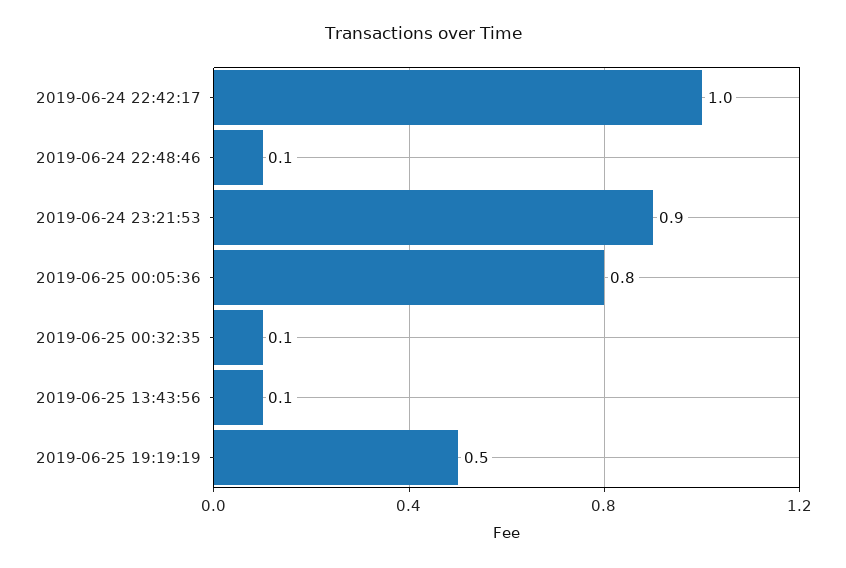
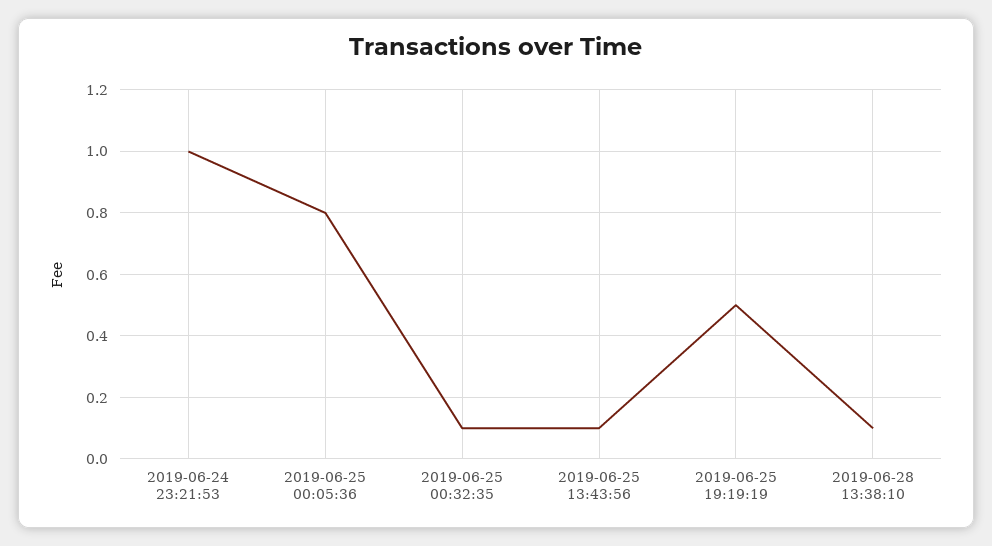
2019-06-24 22:42:17: 1 -> none
2019-06-24 22:48:46: 0.1 -> none
2019-06-24 23:21:53: 0.9 -> 1
2019-06-28 13:38:10: none -> 0.1

